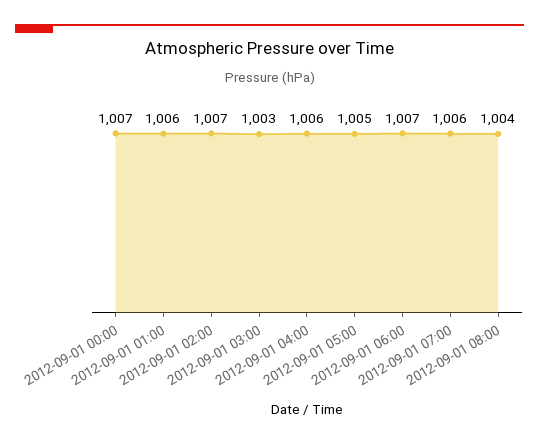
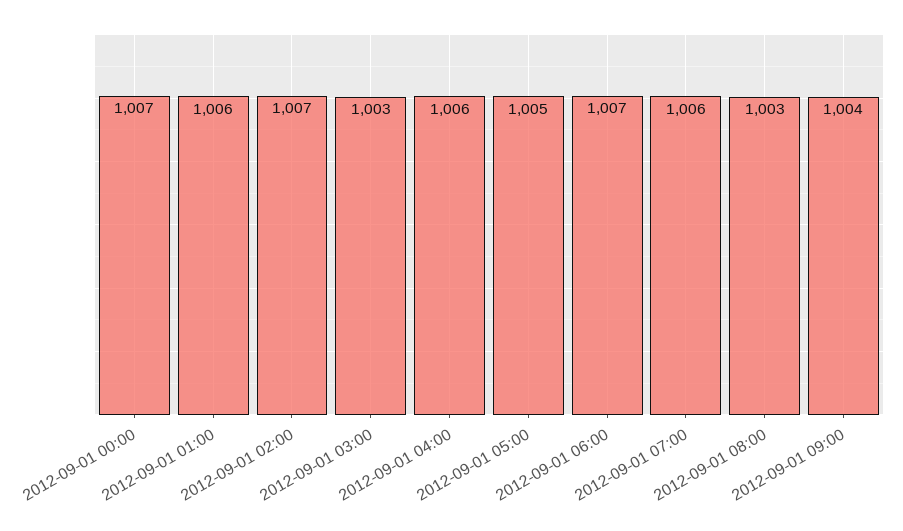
2012-09-01 08:00: 1004 -> 1003
2012-09-01 09:00: none -> 1004

